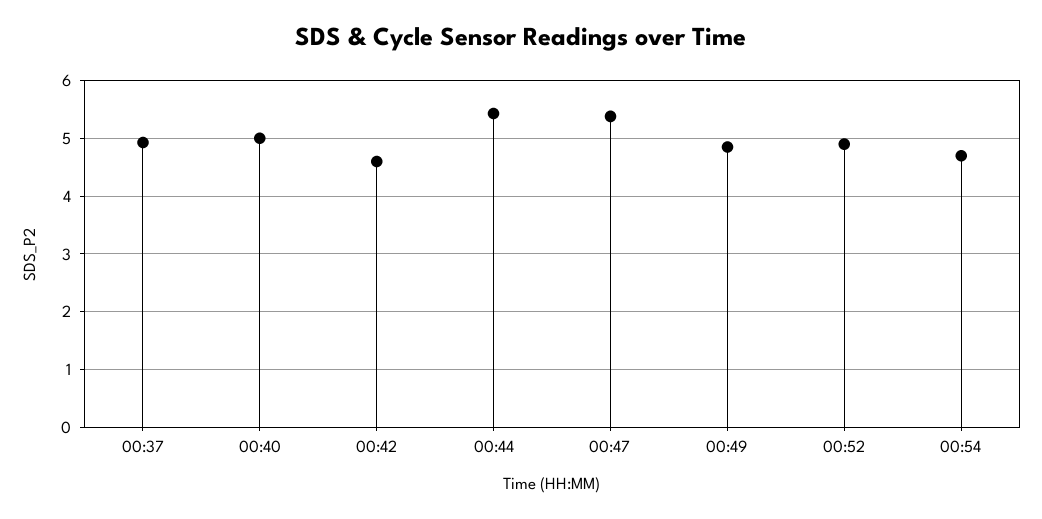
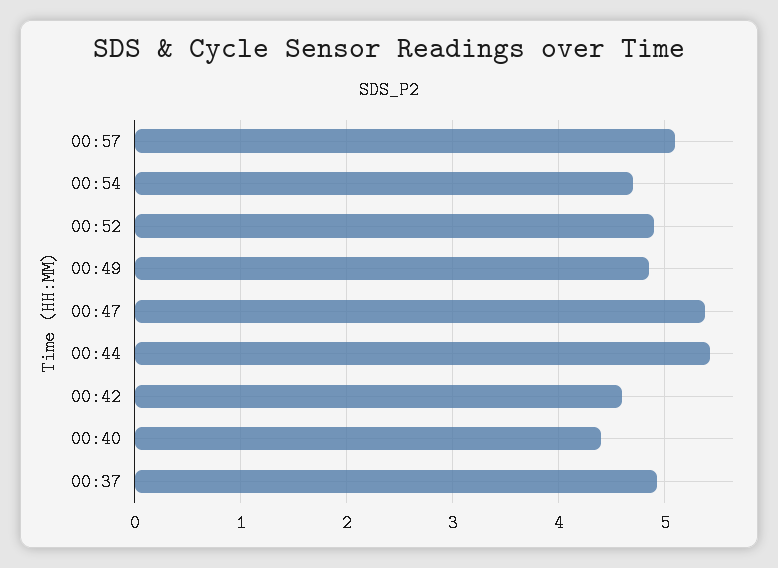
00:40: 5 -> 4.4
00:57: none -> 5.1

